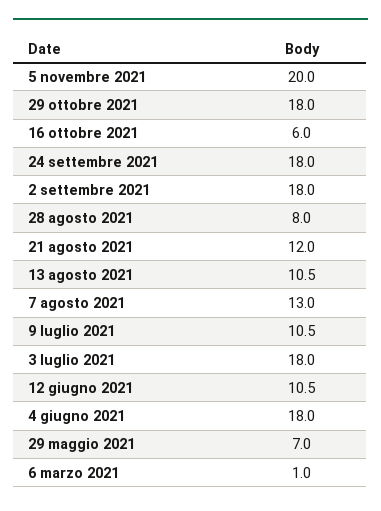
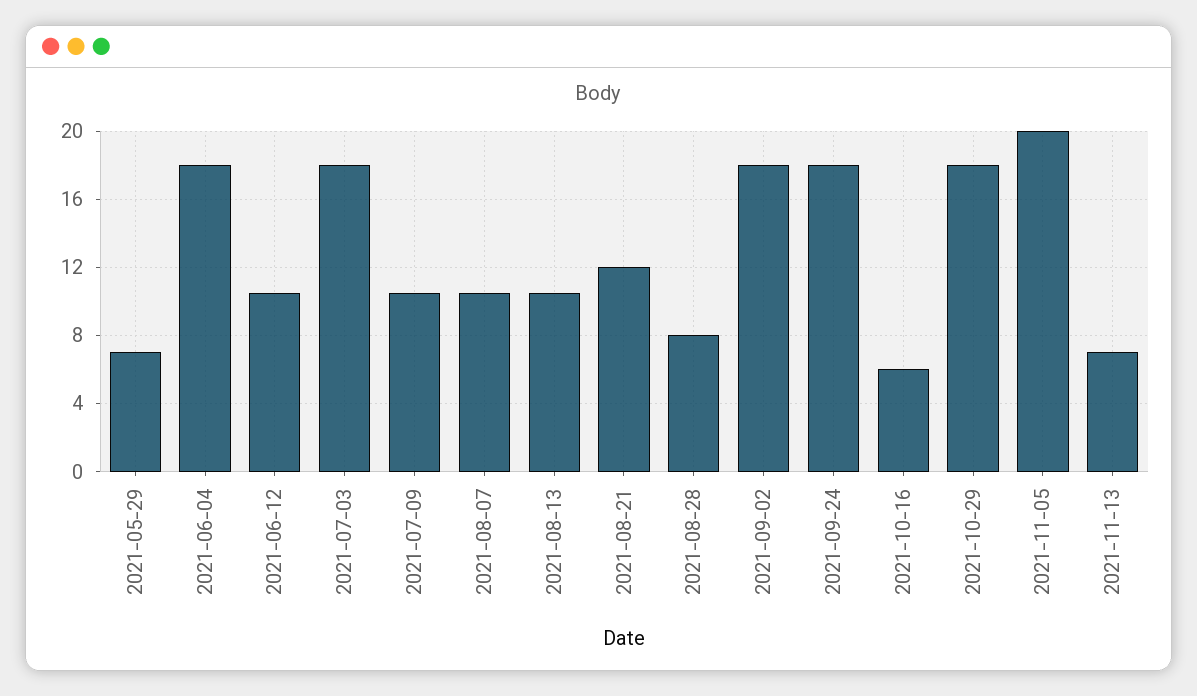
7 agosto 2021: 13 -> 10.5
6 marzo 2021: 1 -> none
2021-11-13: none -> 7

